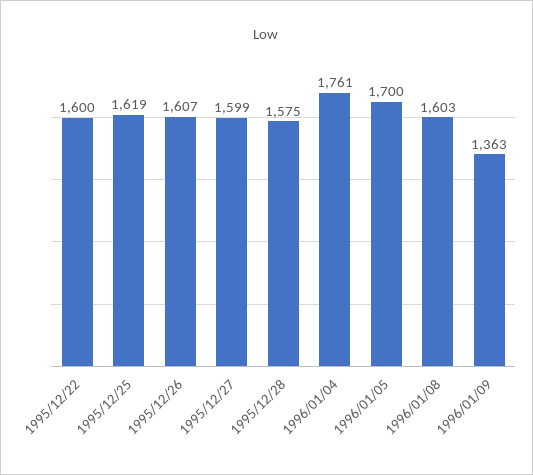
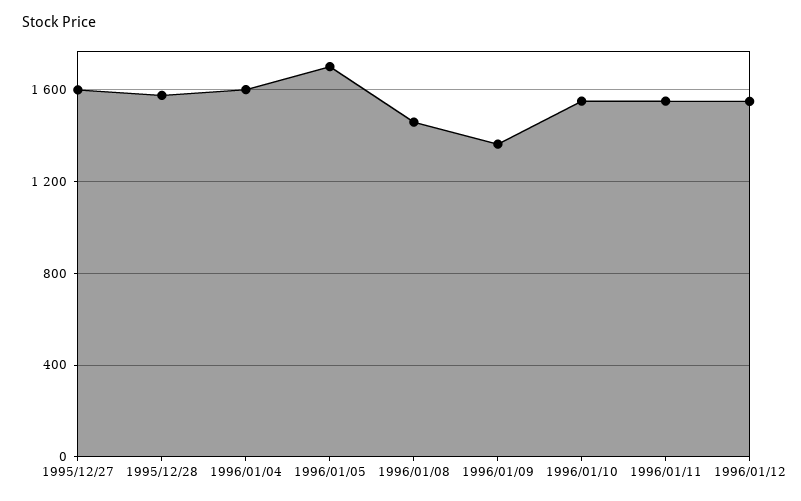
1995/12/22: 1600 -> none
1995/12/25: 1619 -> none
1995/12/26: 1607 -> none
1996/01/04: 1761 -> 1600
1996/01/08: 1603 -> 1450
1996/01/10: none -> 1550
1996/01/11: none -> 1550
1996/01/12: none -> 1550

